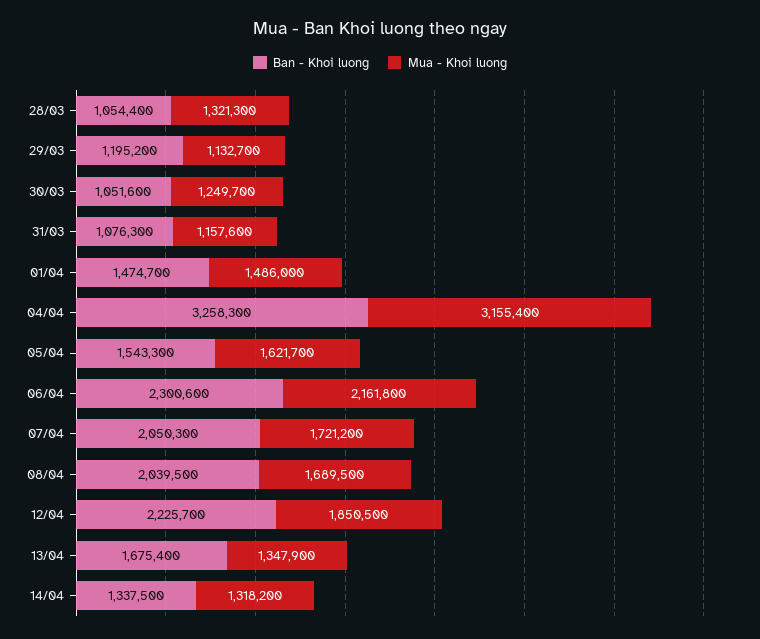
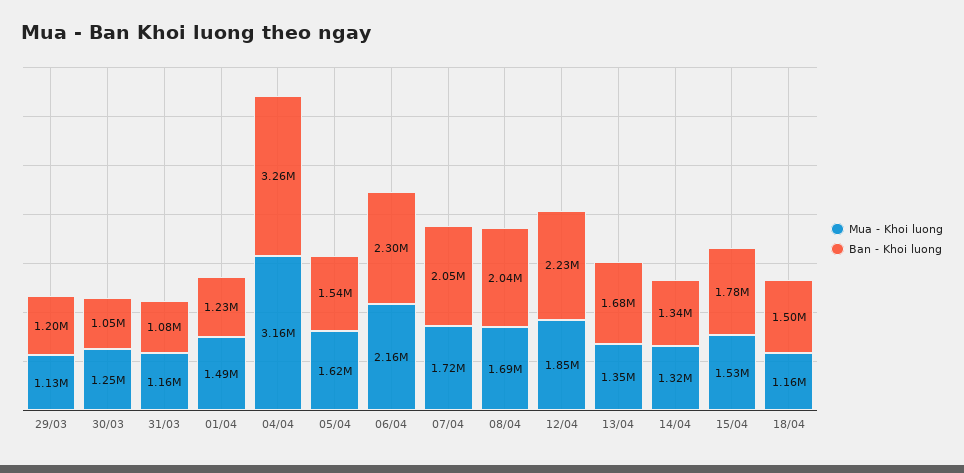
Ban - Khoi luong, 28/03: 1054400 -> none
Mua - Khoi luong, 28/03: 1321300 -> none
Ban - Khoi luong, 01/04: 1474700 -> 1230000
Mua - Khoi luong, 15/04: none -> 1530000
Ban - Khoi luong, 15/04: none -> 1780000
Mua - Khoi luong, 18/04: none -> 1160000
Ban - Khoi luong, 18/04: none -> 1500000

